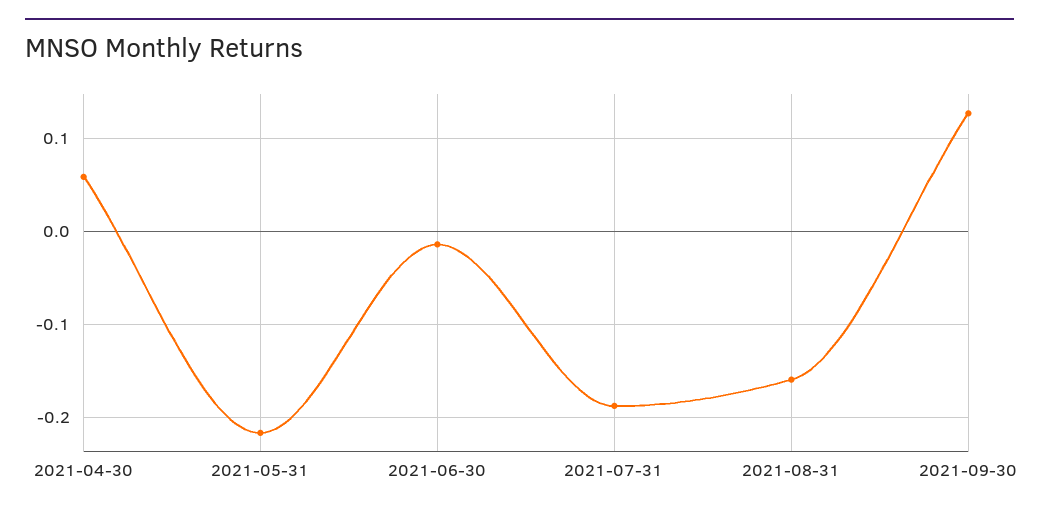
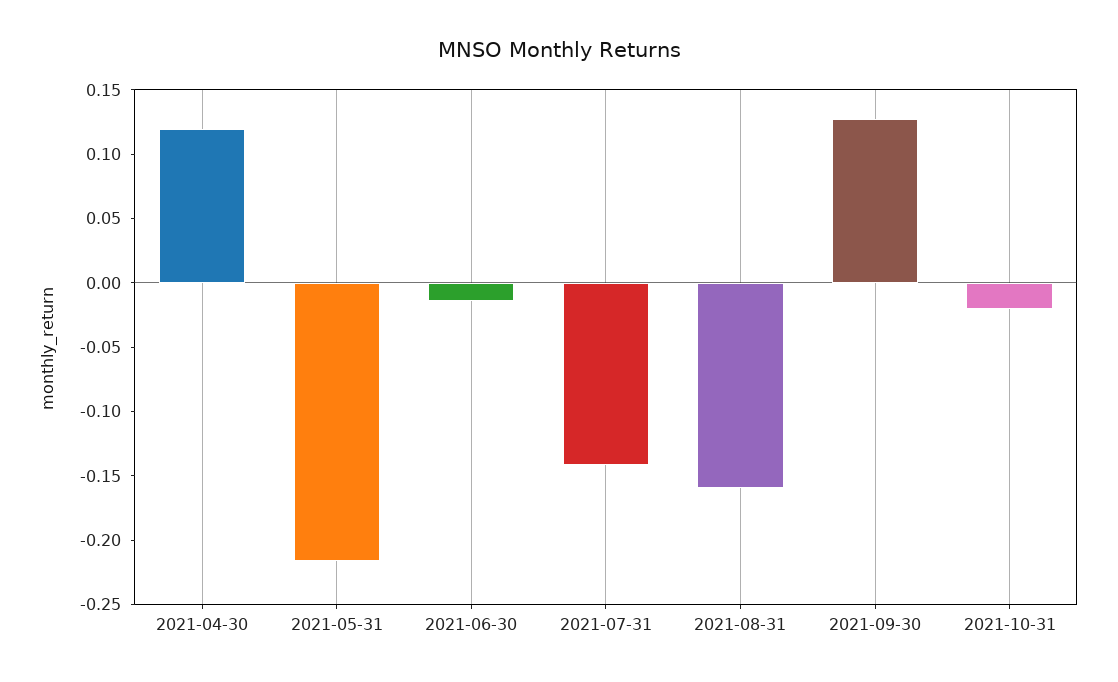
2021-04-30: 0.06 -> 0.12
2021-07-31: -0.19 -> -0.14
2021-10-31: none -> -0.02

